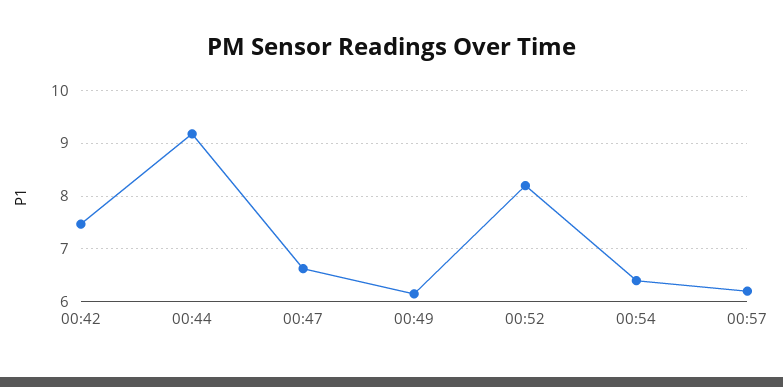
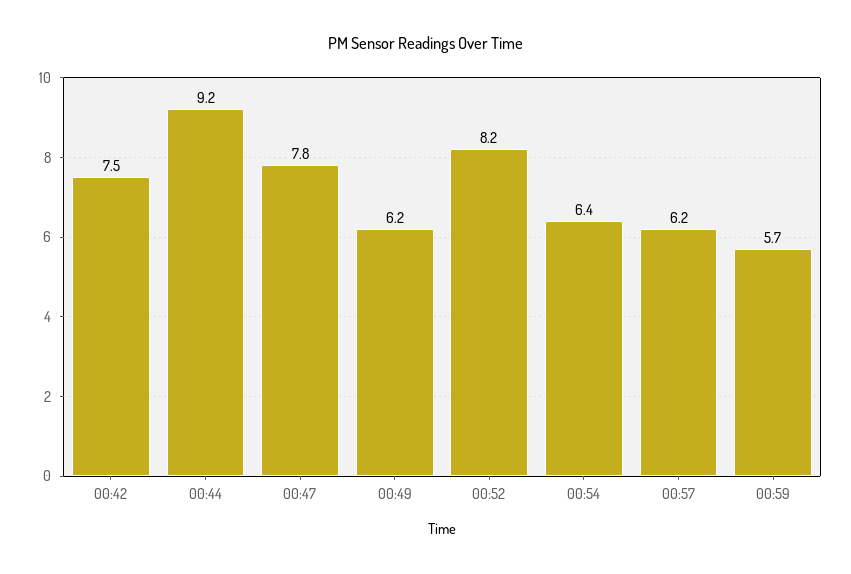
00:47: 6.6 -> 7.8
00:59: none -> 5.7

